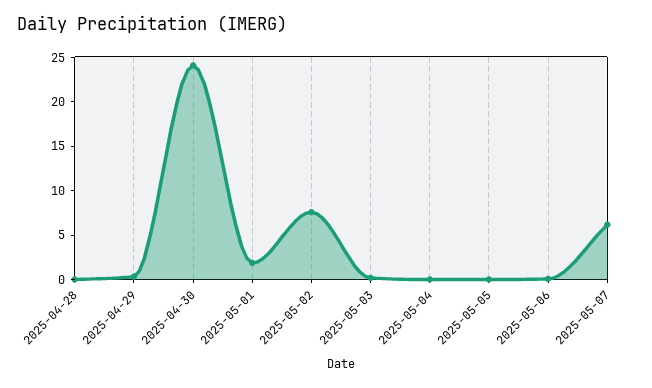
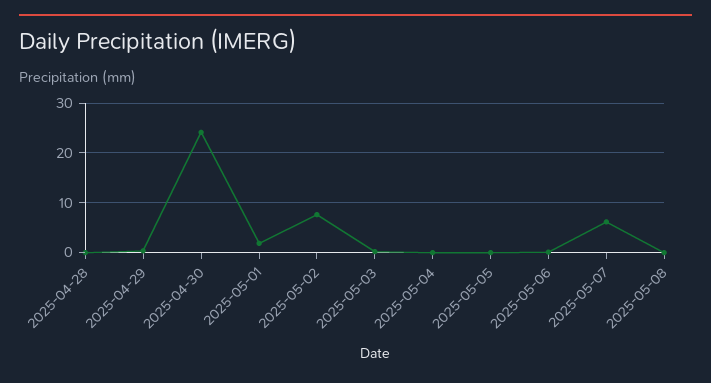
2025-05-08: none -> 0

